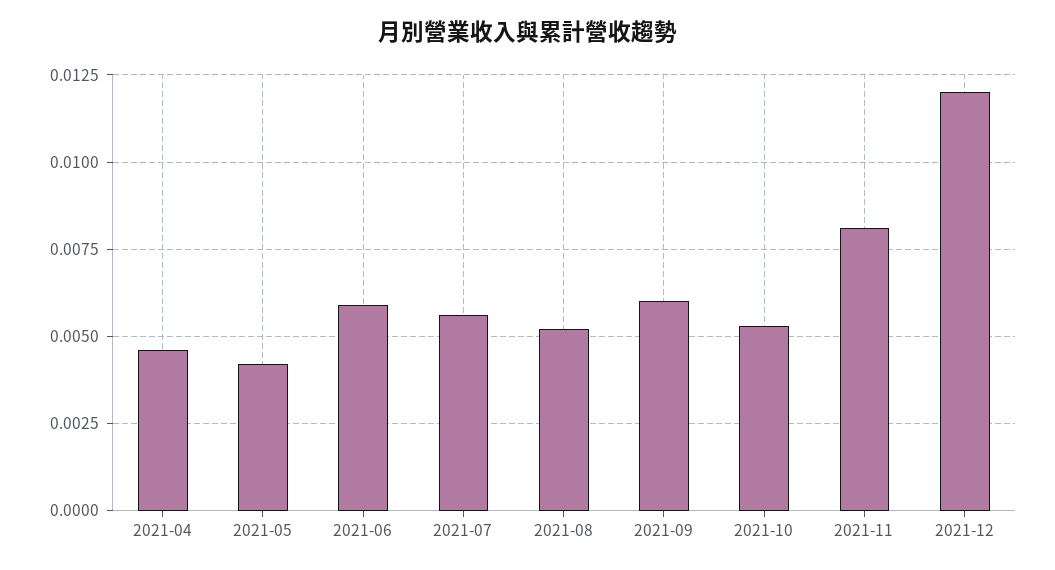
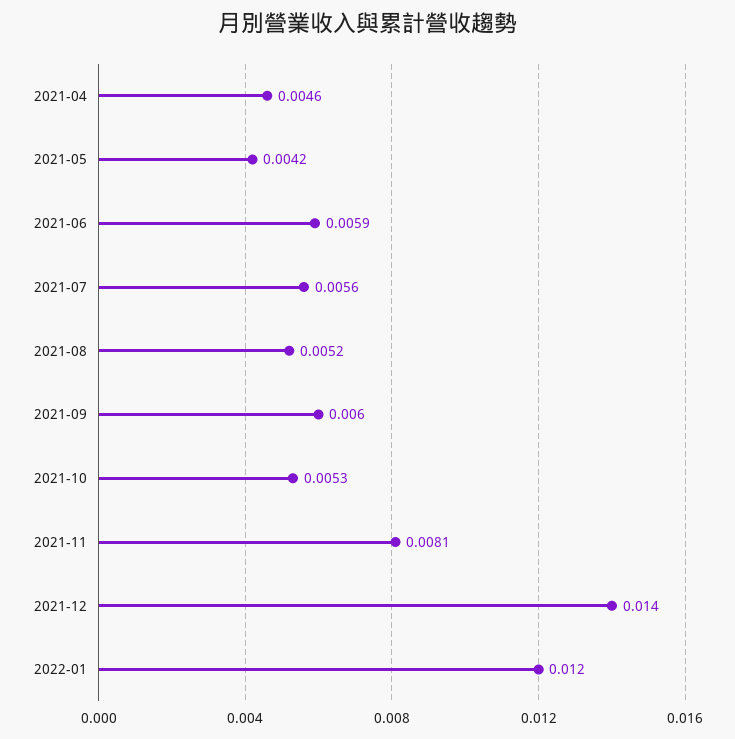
2021-12: 0.012 -> 0.014
2022-01: none -> 0.012

